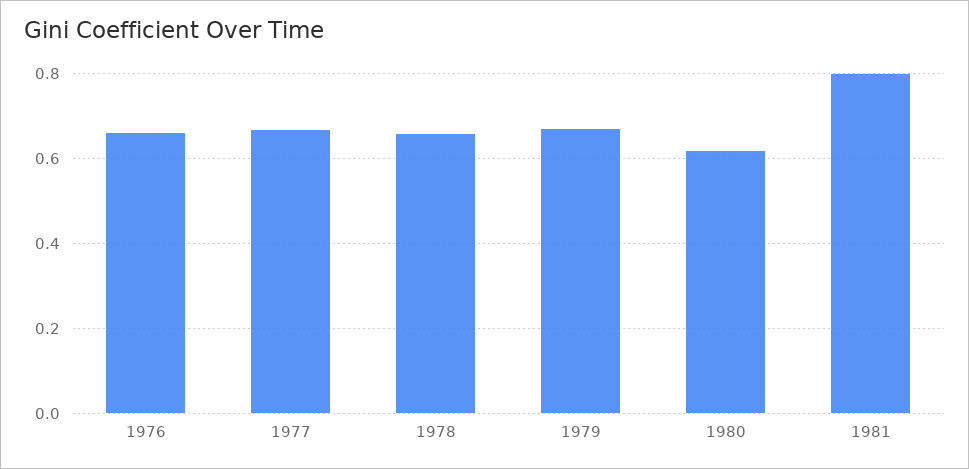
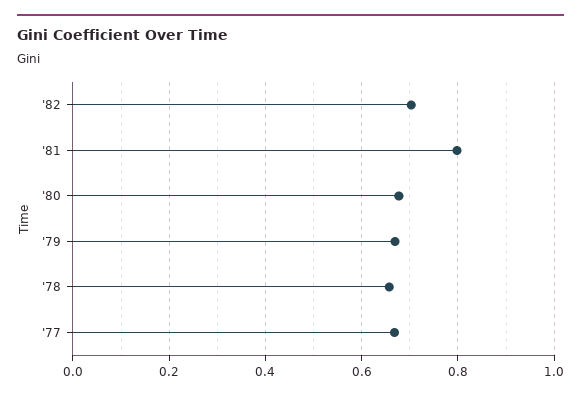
1976: 0.66 -> none
1980: 0.62 -> 0.68
'82: none -> 0.7

